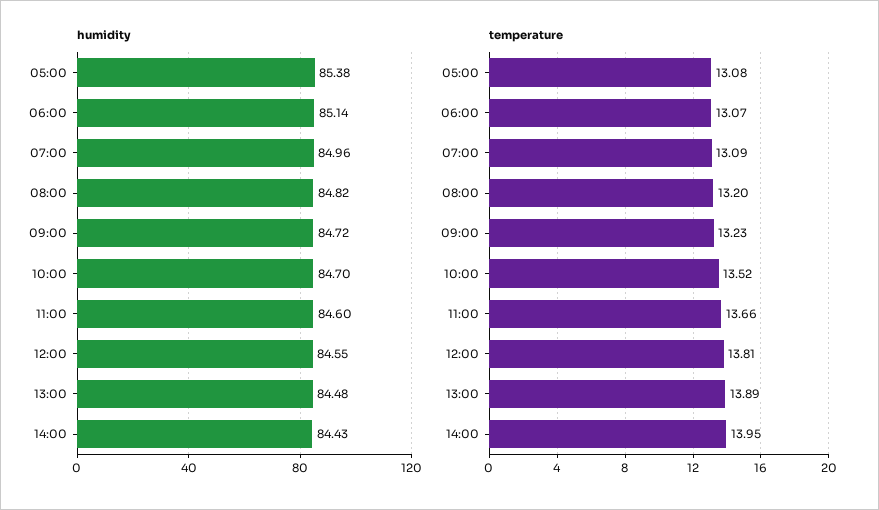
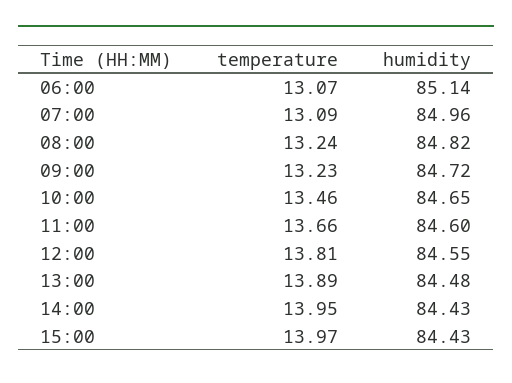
humidity, 05:00: 85.38 -> none
humidity, 10:00: 84.7 -> 84.65
temperature, 05:00: 13.08 -> none
temperature, 08:00: 13.2 -> 13.24
temperature, 10:00: 13.52 -> 13.46
temperature, 15:00: none -> 13.97
humidity, 15:00: none -> 84.43

